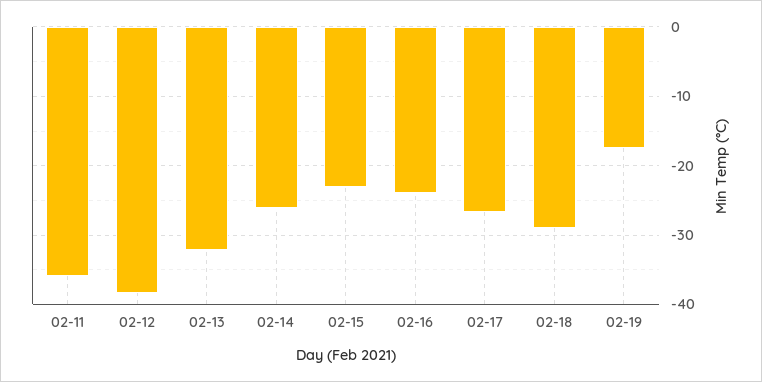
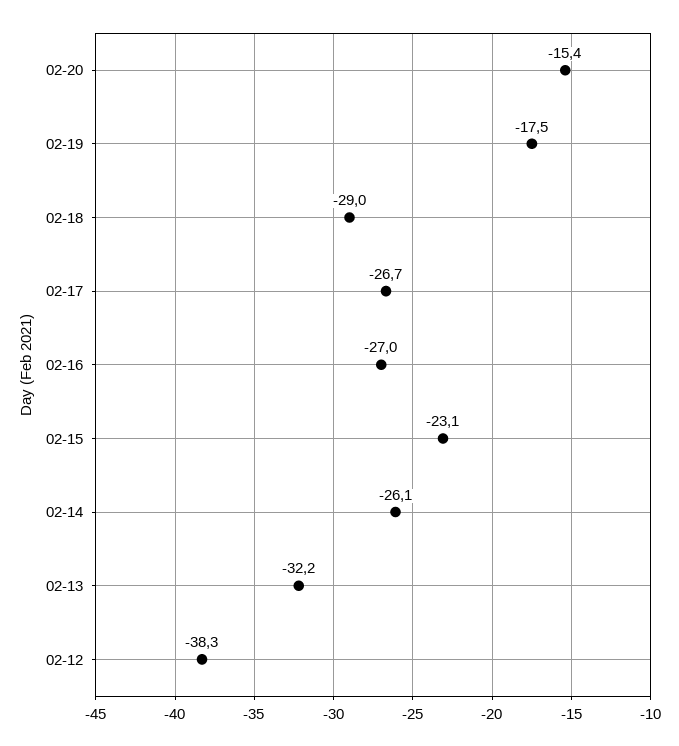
02-11: -36 -> none
02-16: -24 -> -27
02-20: none -> -15.4

